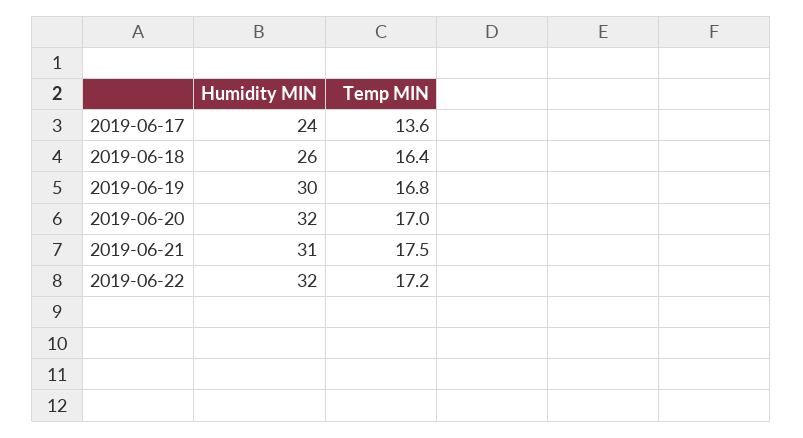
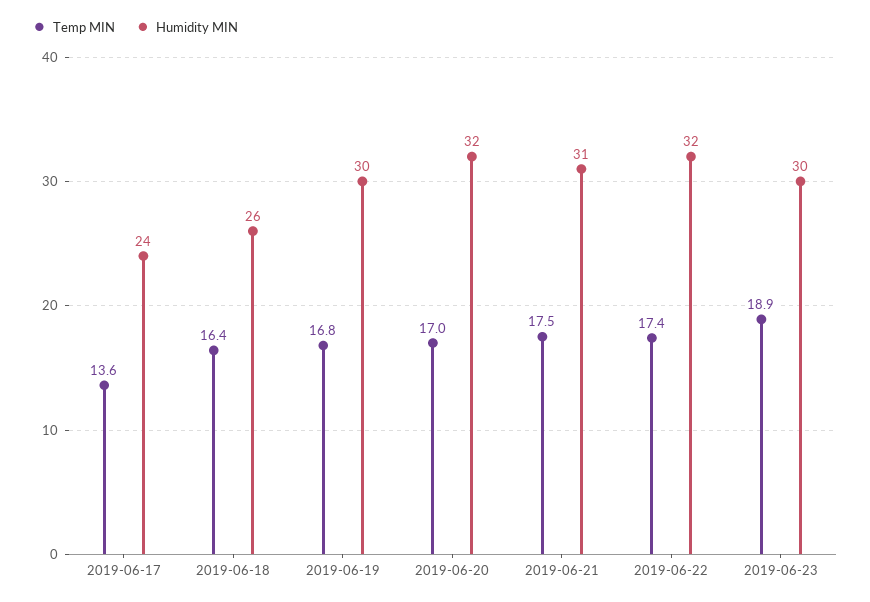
Temp MIN, 2019-06-22: 17.2 -> 17.4
Temp MIN, 2019-06-23: none -> 18.9
Humidity MIN, 2019-06-23: none -> 30

